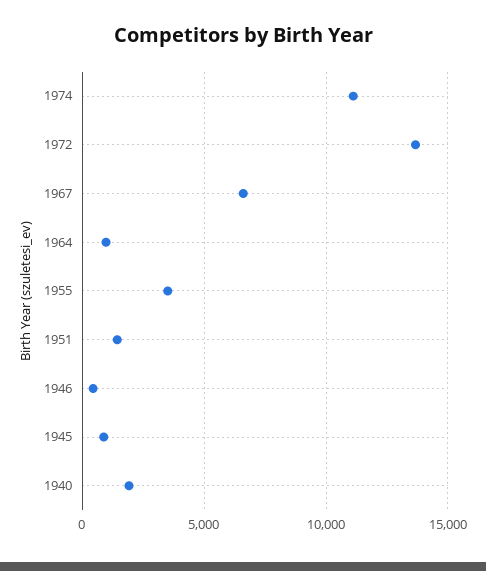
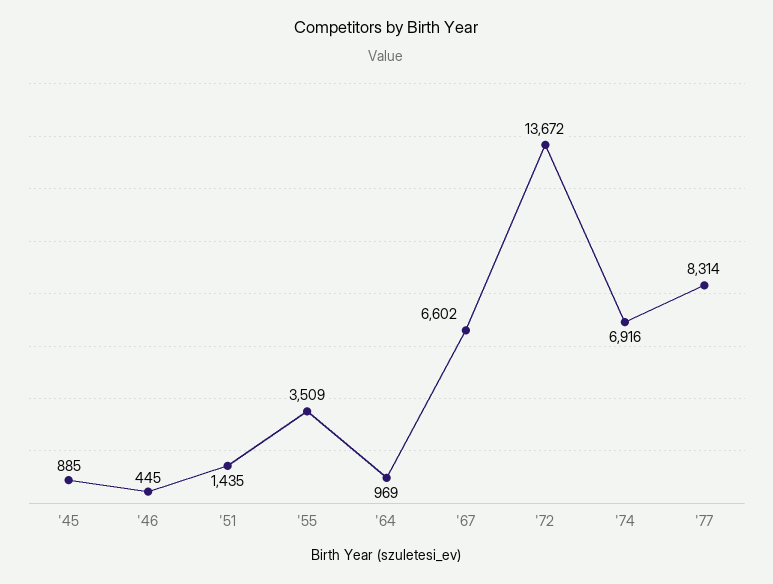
1974: 11000 -> 6916
1940: 2000 -> none
'77: none -> 8314

